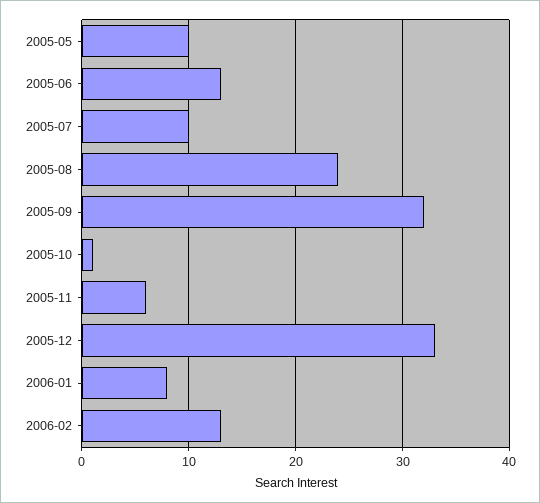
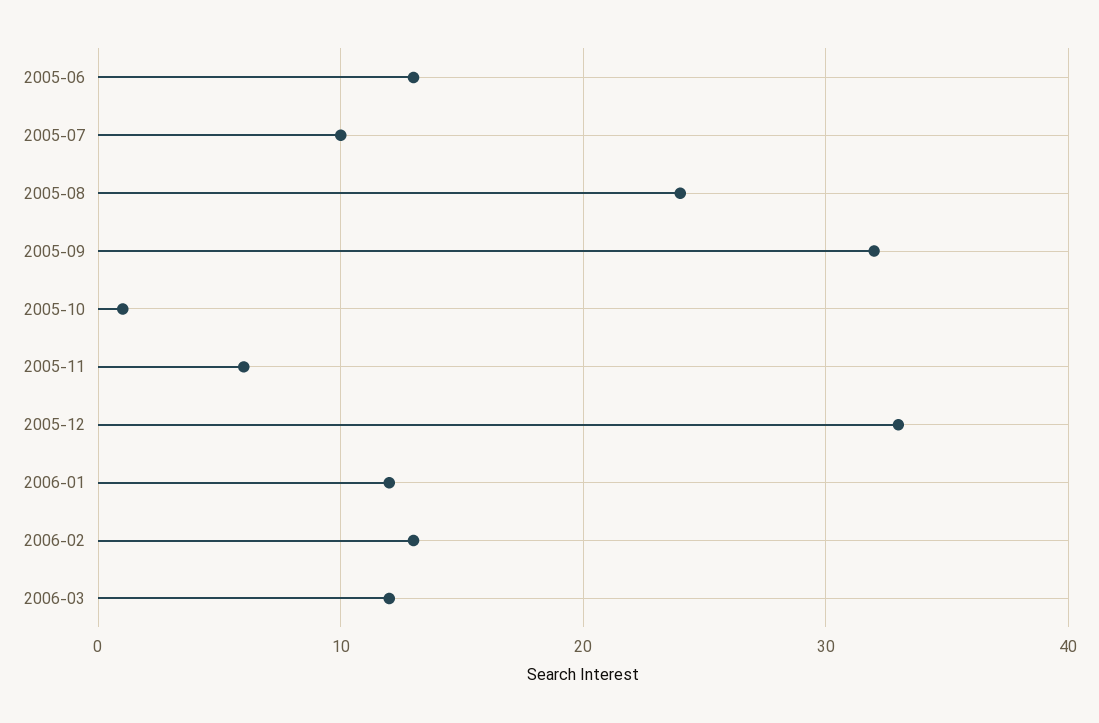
2005-05: 10 -> none
2006-01: 8 -> 12
2006-03: none -> 12

